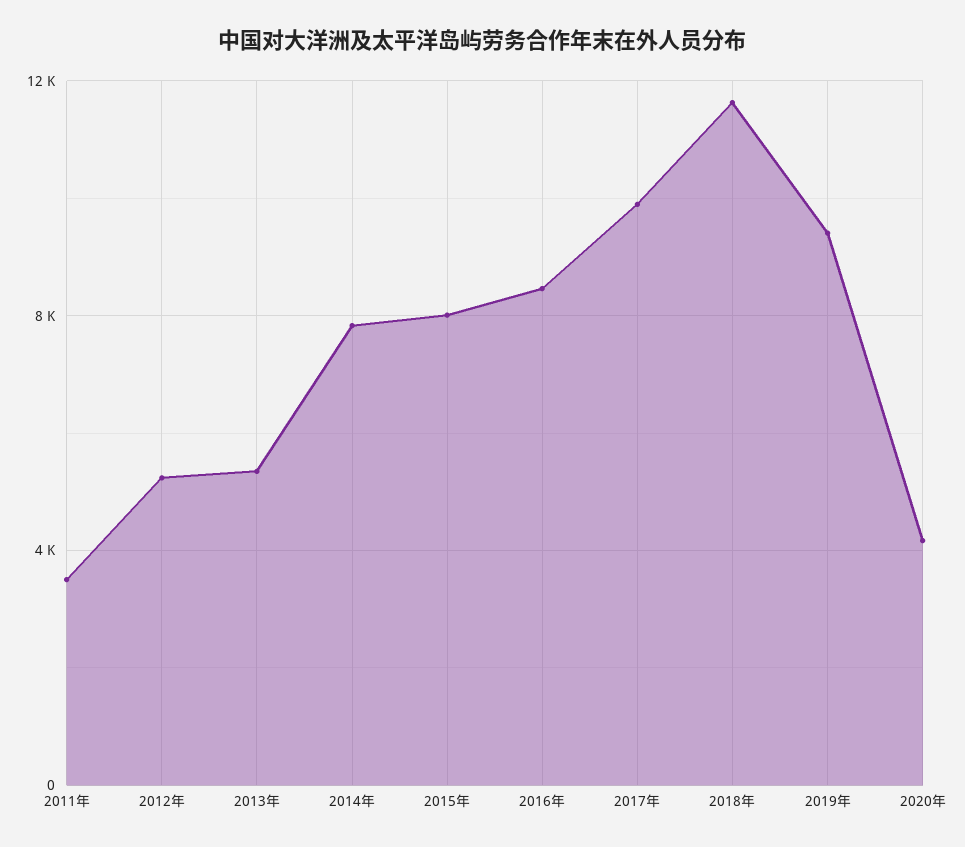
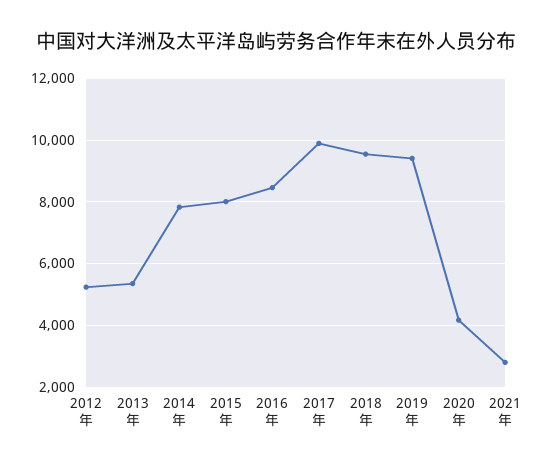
2011年: 3500 -> none
2018年: 11500 -> 9600
2021年: none -> 2800

